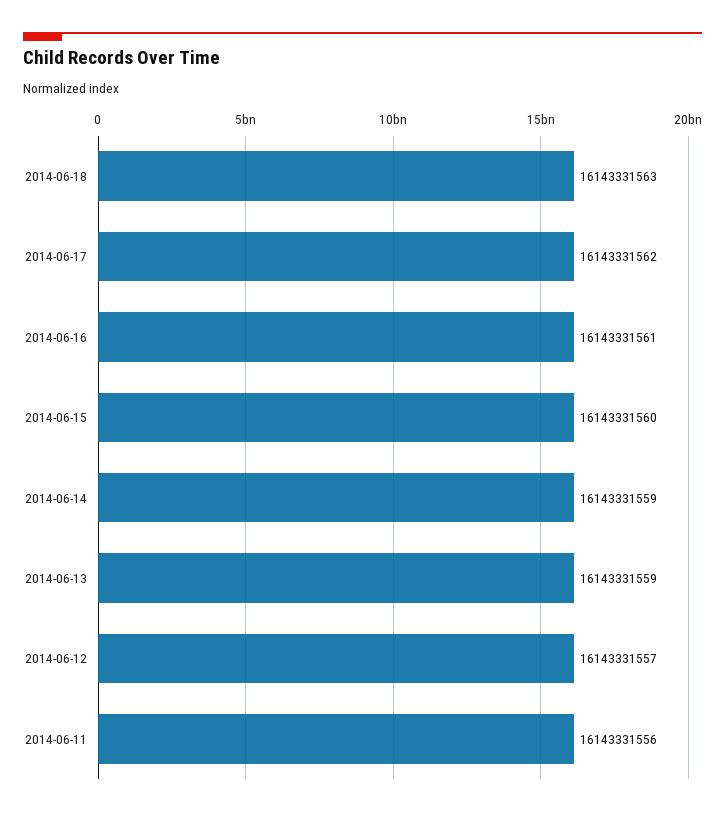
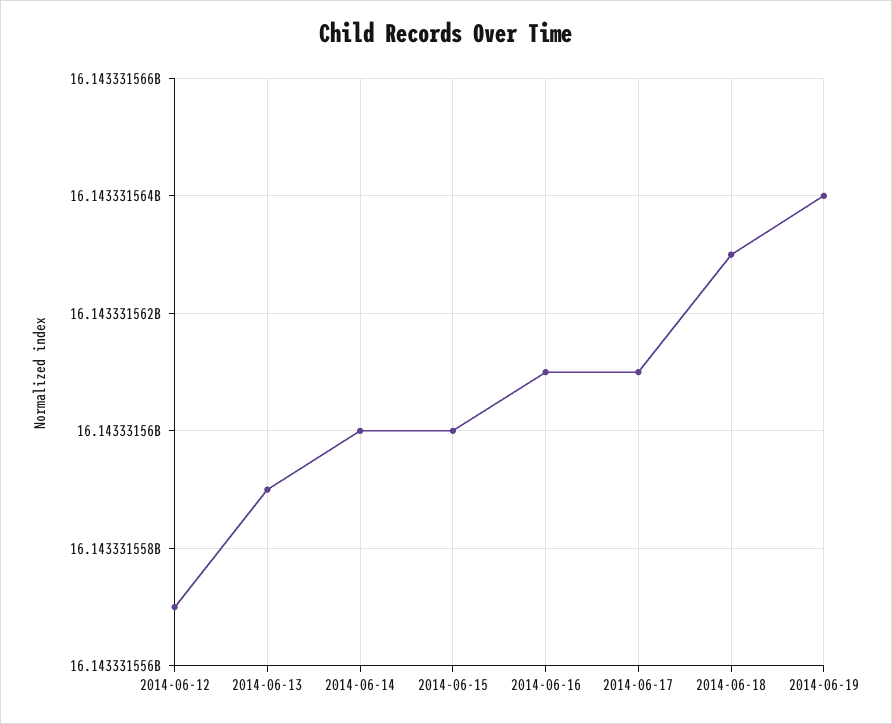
2014-06-17: 16143331562 -> 16143331561
2014-06-14: 16143331559 -> 16143331560
2014-06-11: 16143331556 -> none
2014-06-19: none -> 16143331564

